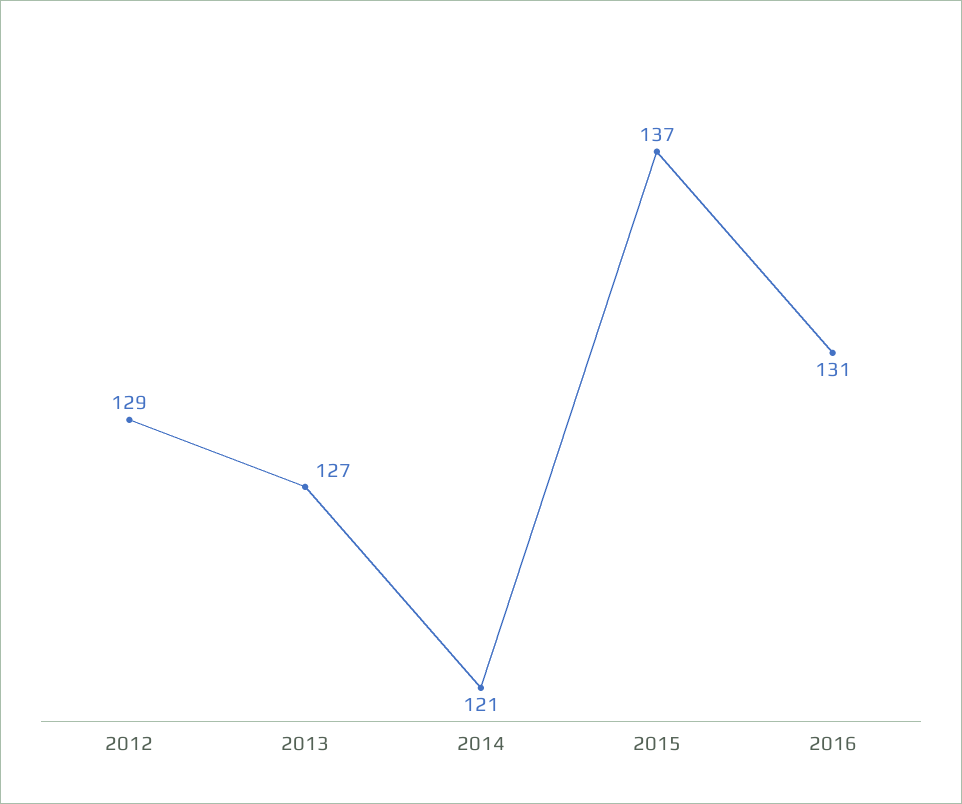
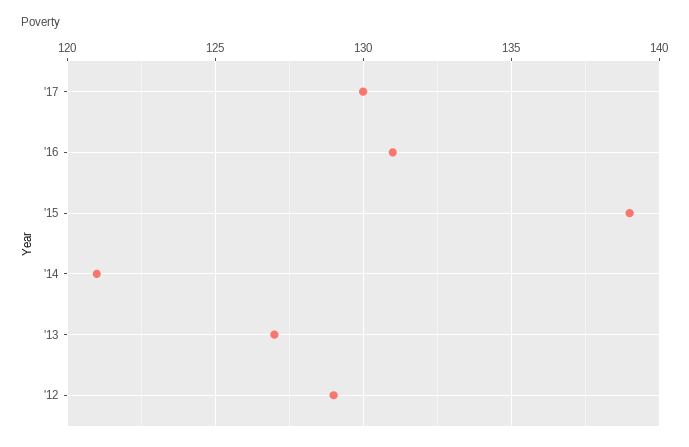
2015: 137 -> 139
'17: none -> 130

